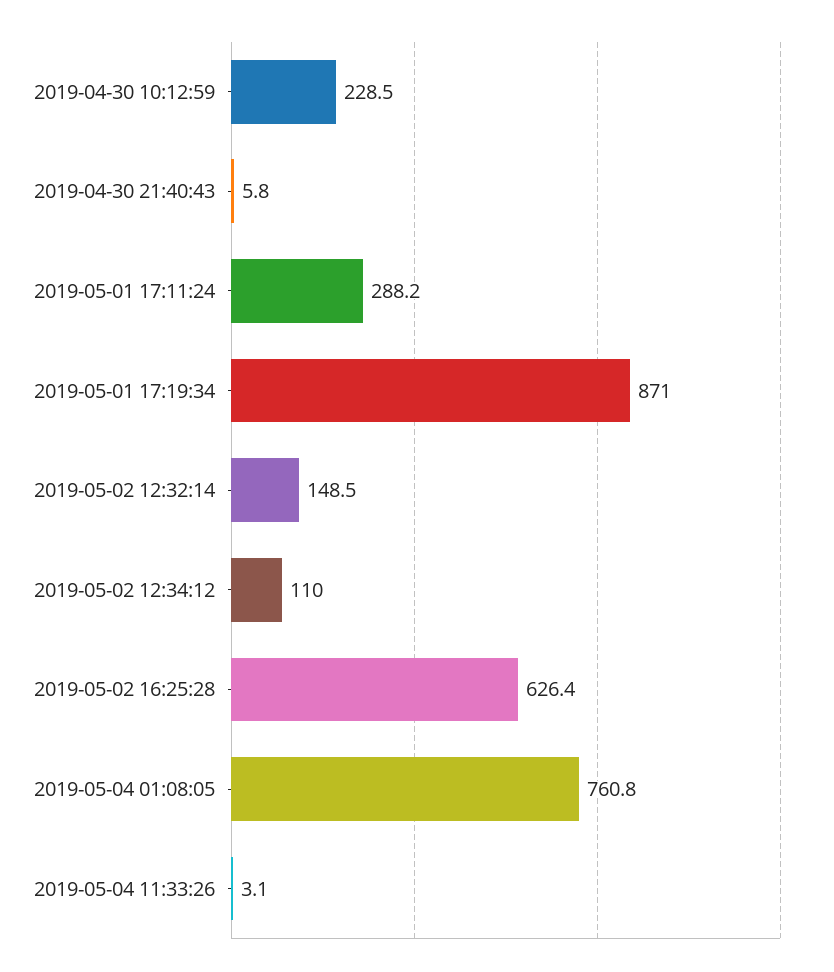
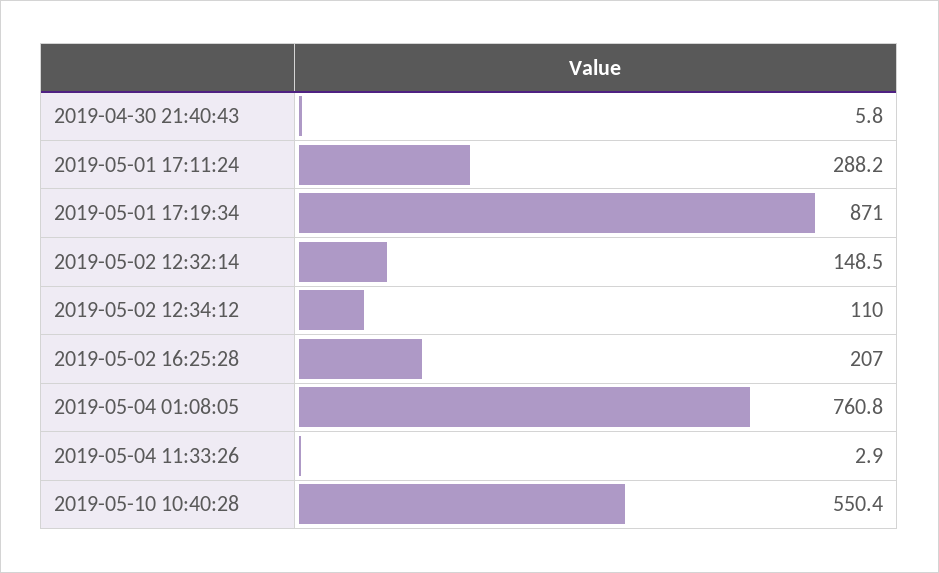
2019-04-30 10:12:59: 228.5 -> none
2019-05-02 16:25:28: 626.4 -> 207
2019-05-04 11:33:26: 3.1 -> 2.9
2019-05-10 10:40:28: none -> 550.4

